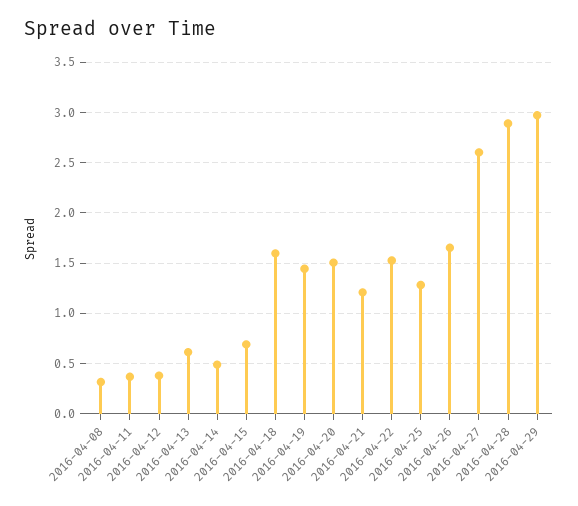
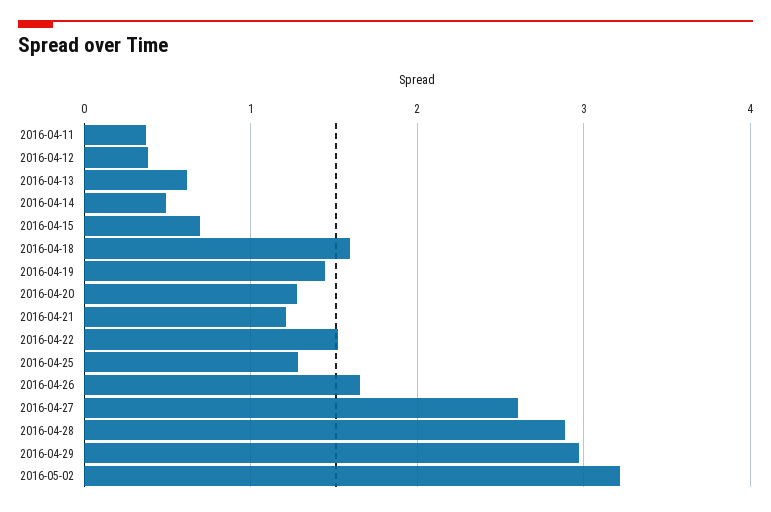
2016-04-08: 0.3 -> none
2016-04-20: 1.5 -> 1.3
2016-05-02: none -> 3.2

